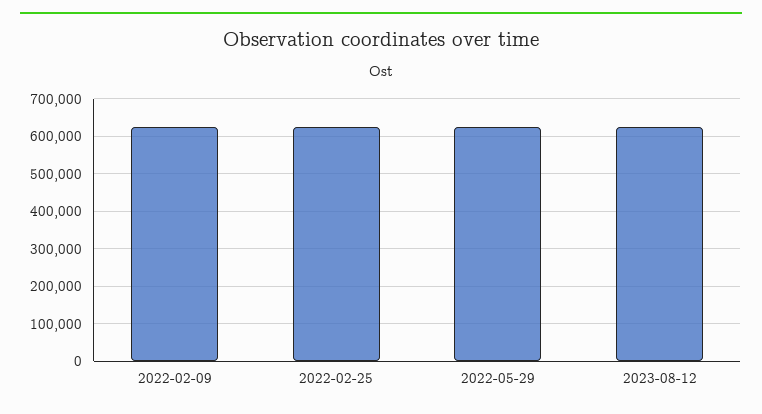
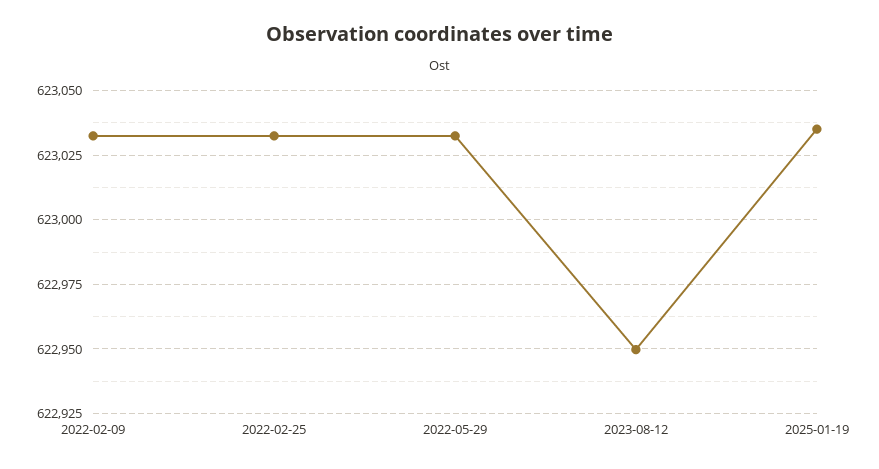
2025-01-19: none -> 623035

